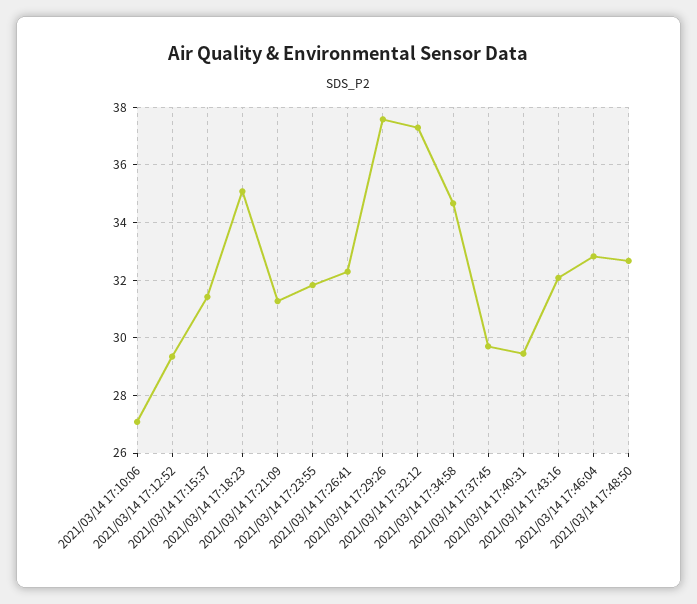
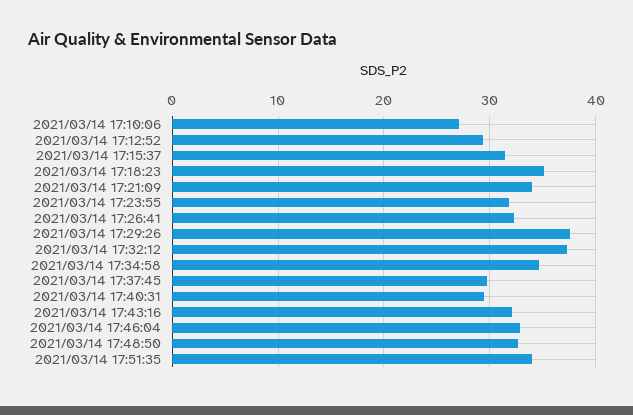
2021/03/14 17:21:09: 31.25 -> 34
2021/03/14 17:51:35: none -> 34

